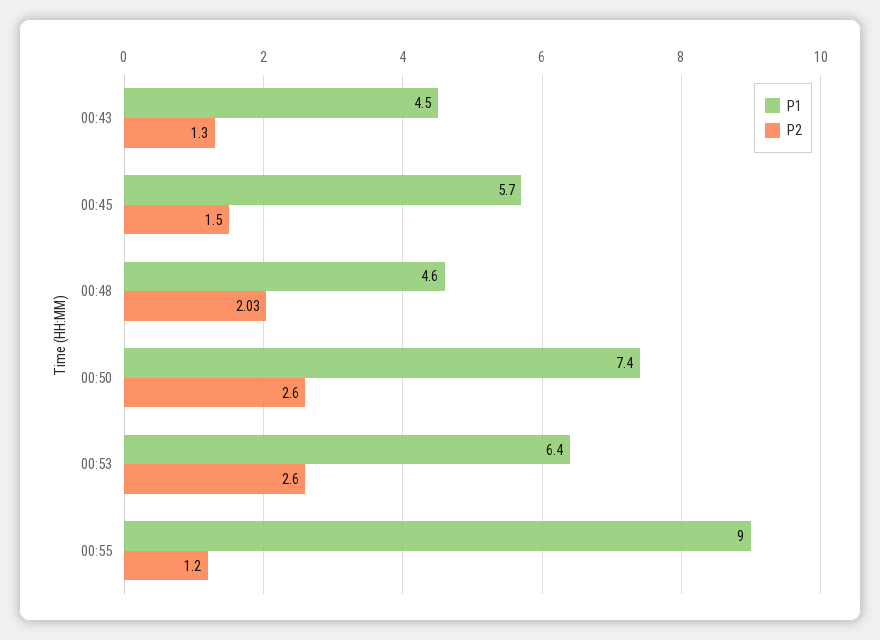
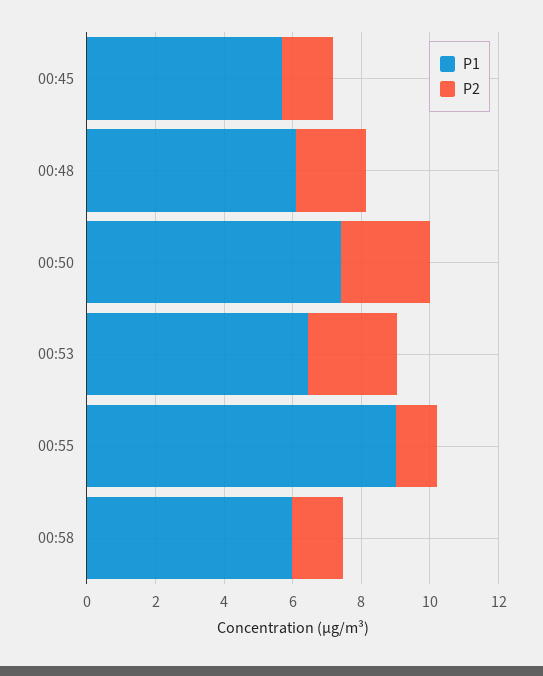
P1, 00:43: 4.5 -> none
P2, 00:43: 1.3 -> none
P1, 00:48: 4.6 -> 6
P1, 00:58: none -> 6
P2, 00:58: none -> 1.5

